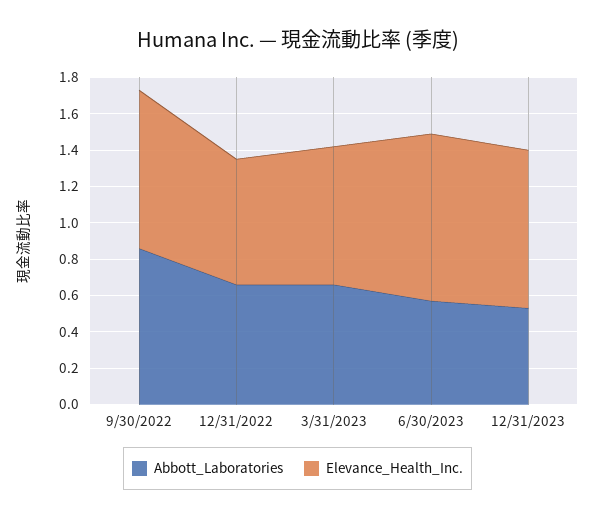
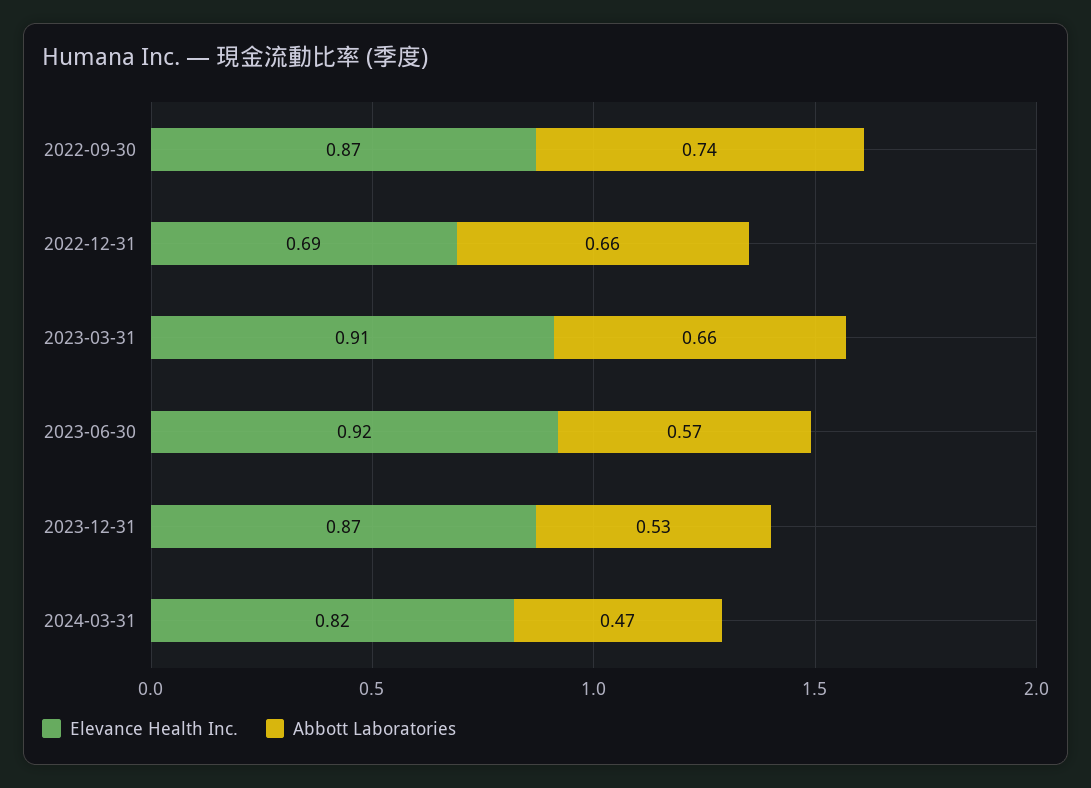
Abbott_Laboratories, 9/30/2022: 0.85 -> 0.74
Elevance_Health_Inc., 3/31/2023: 0.75 -> 0.91
Elevance_Health_Inc., 2024-03-31: none -> 0.82
Abbott_Laboratories, 2024-03-31: none -> 0.47

